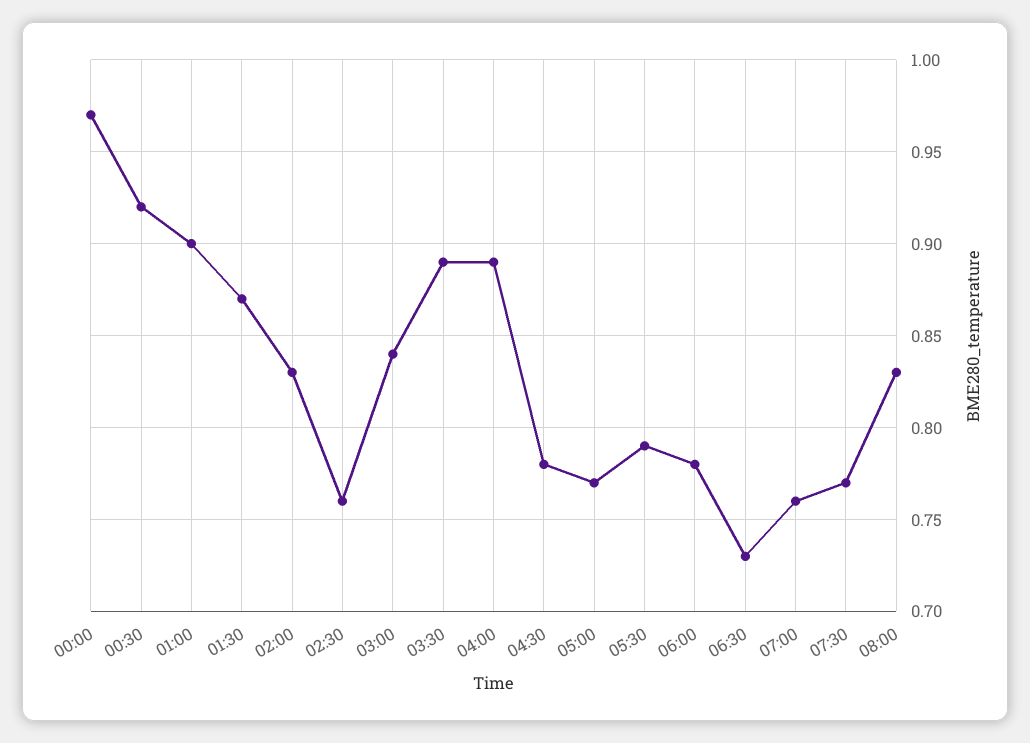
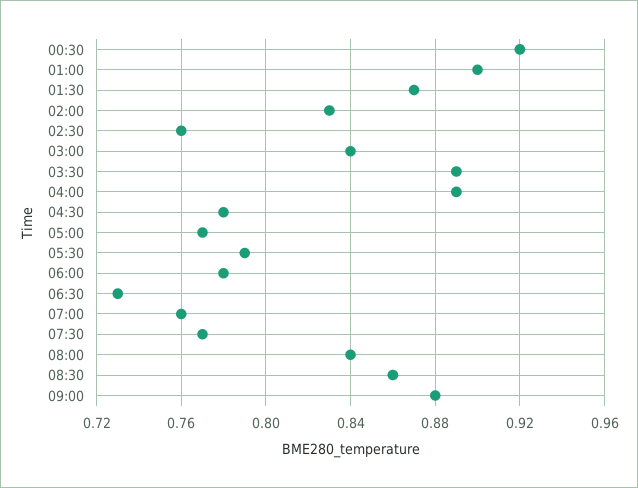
00:00: 0.97 -> none
08:00: 0.83 -> 0.84
08:30: none -> 0.86
09:00: none -> 0.88

